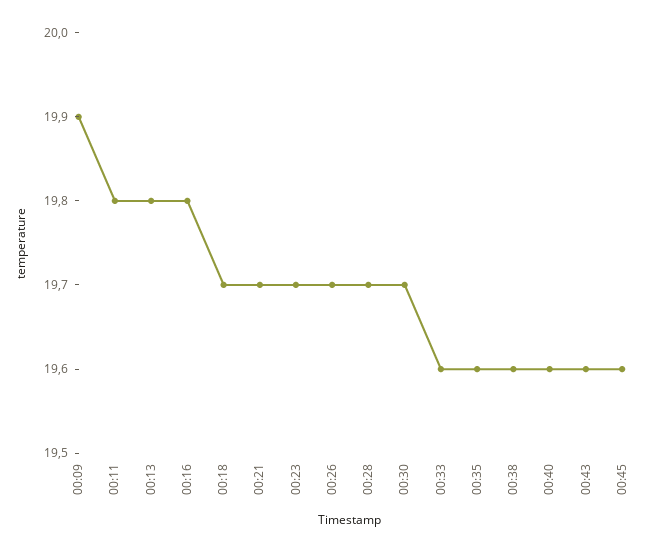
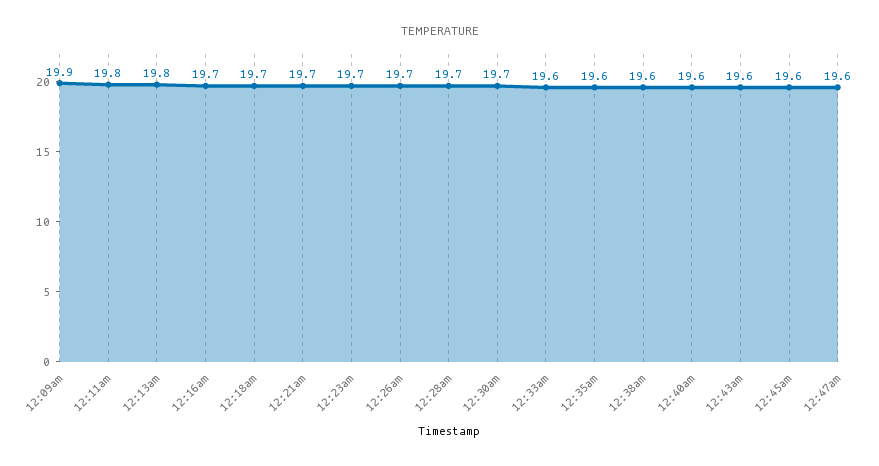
00:16: 19.8 -> 19.7
12:47am: none -> 19.6

